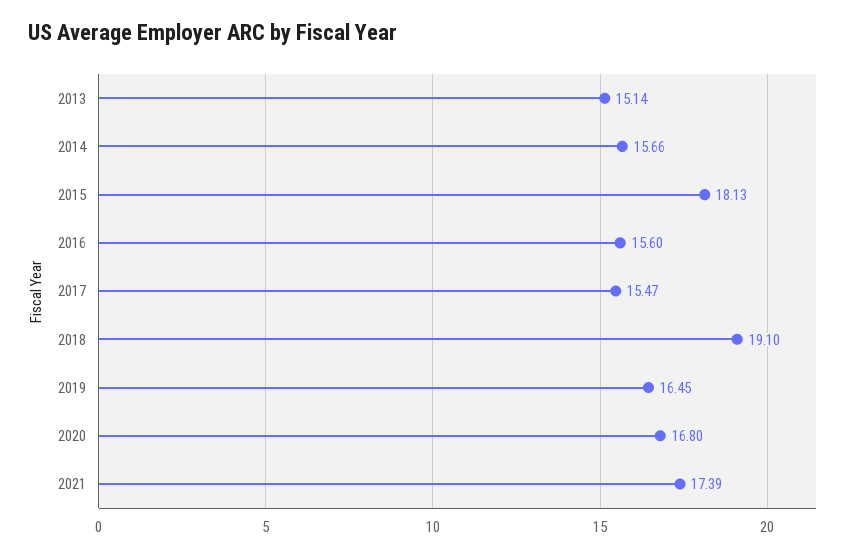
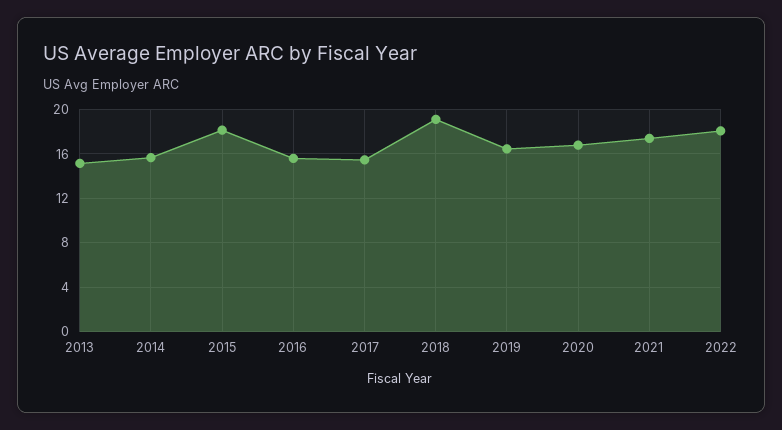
2022: none -> 18

